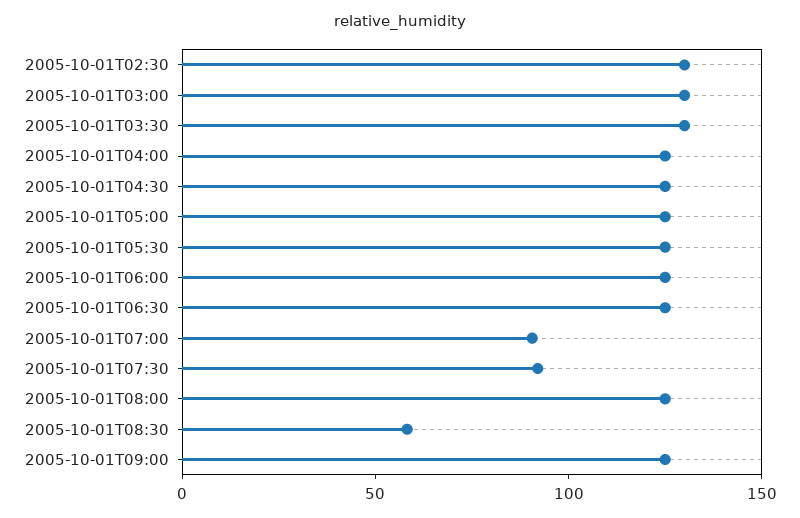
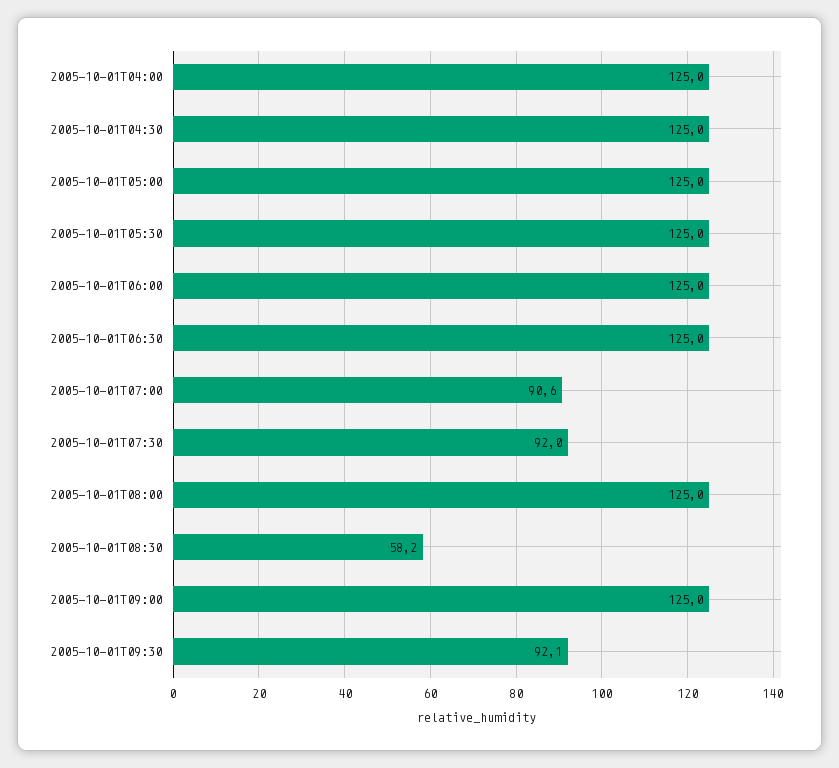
2005-10-01T02:30: 130 -> none
2005-10-01T03:00: 130 -> none
2005-10-01T03:30: 130 -> none
2005-10-01T09:30: none -> 92.1

